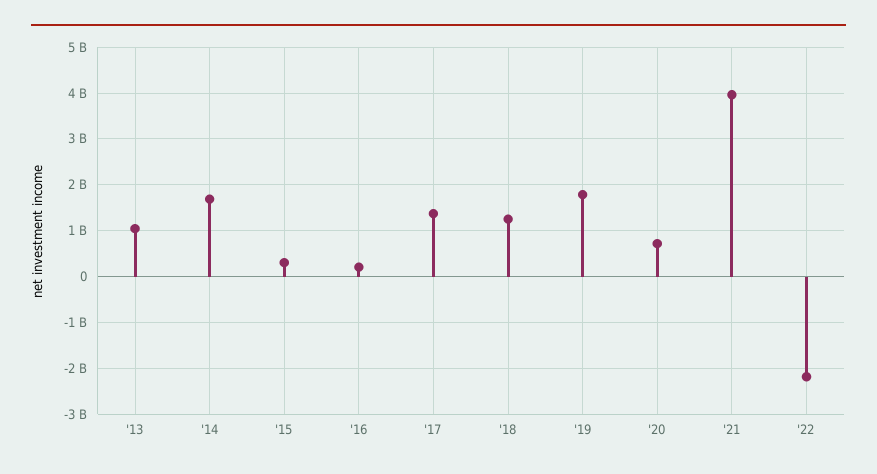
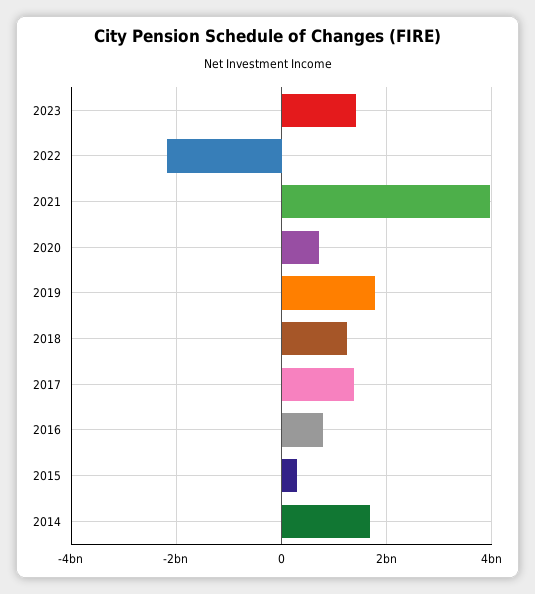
'13: 1000000000 -> none
'16: 200000000 -> 800000000
2023: none -> 1400000000

